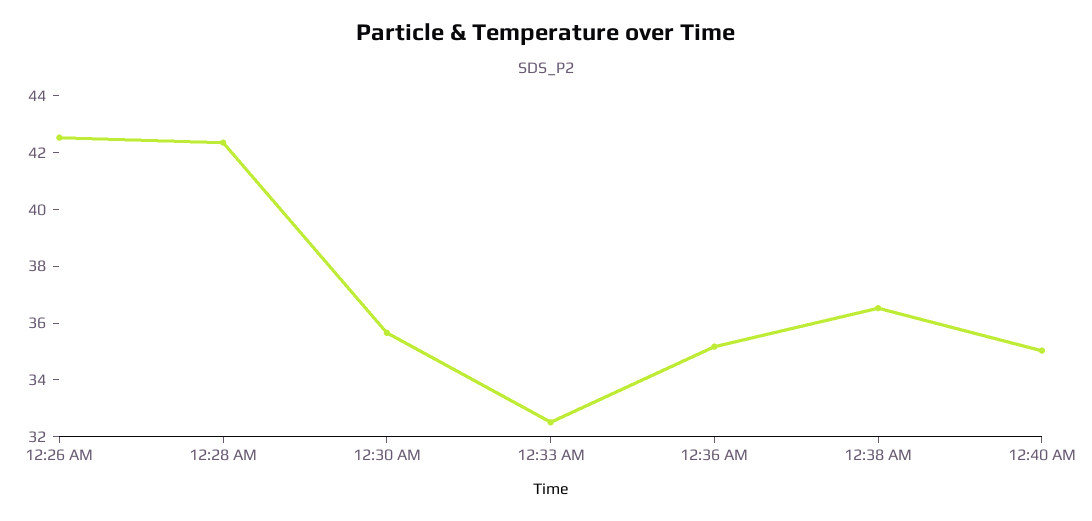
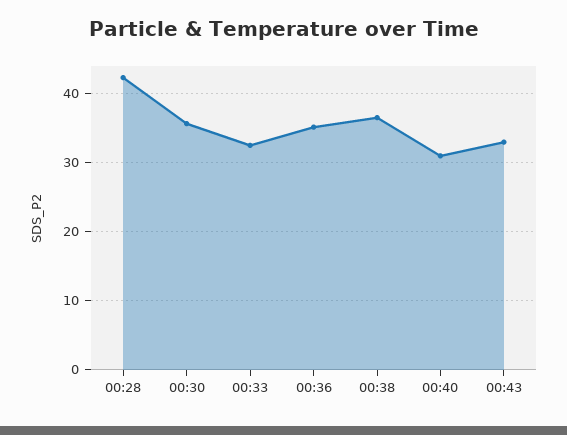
12:26 AM: 42.5 -> none
12:40 AM: 35 -> 31
00:43: none -> 33

